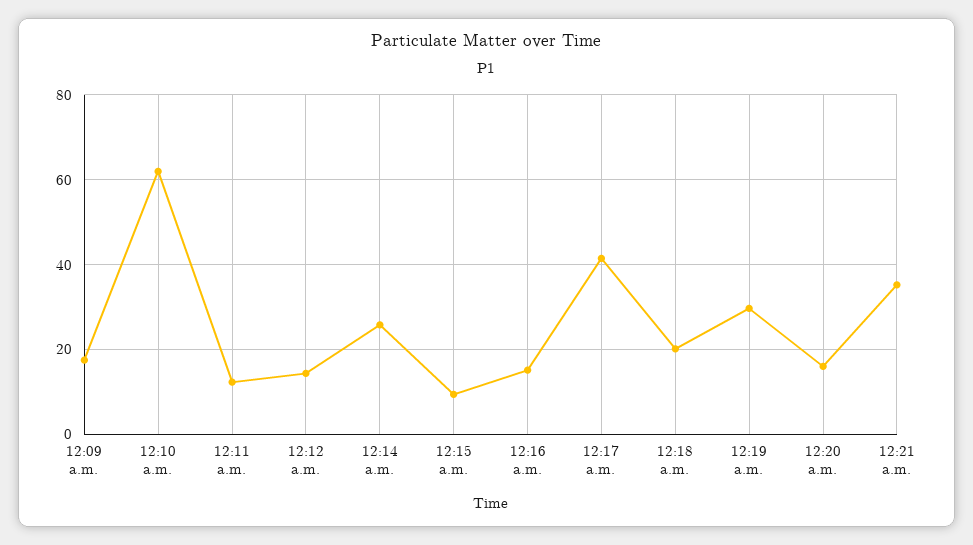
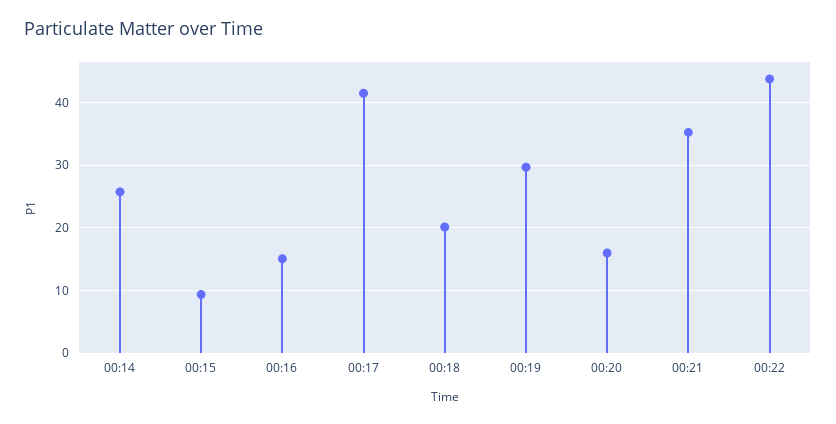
12:09 a.m.: 18 -> none
12:10 a.m.: 62 -> none
12:11 a.m.: 12 -> none
12:12 a.m.: 14 -> none
00:22: none -> 44

